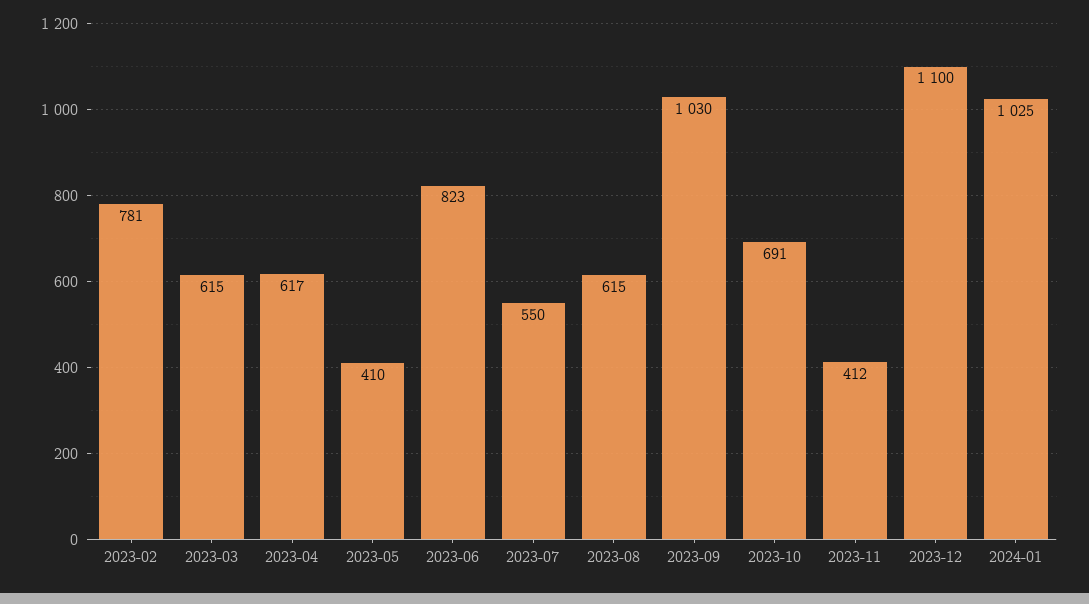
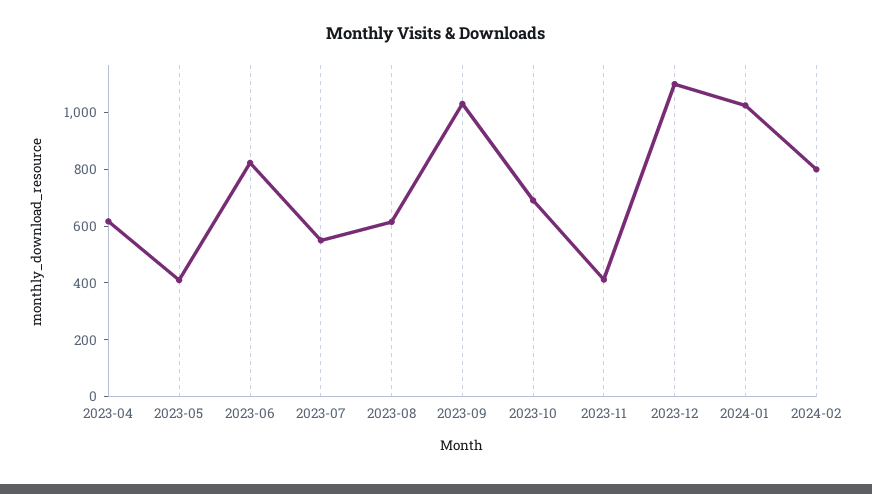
2023-02: 781 -> none
2023-03: 615 -> none
2024-02: none -> 800

